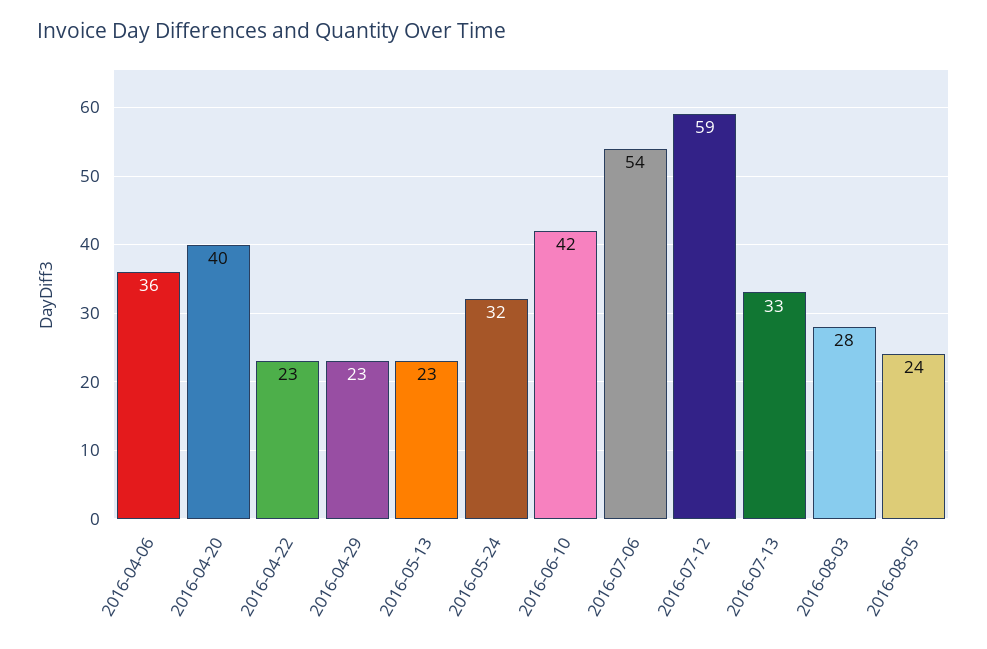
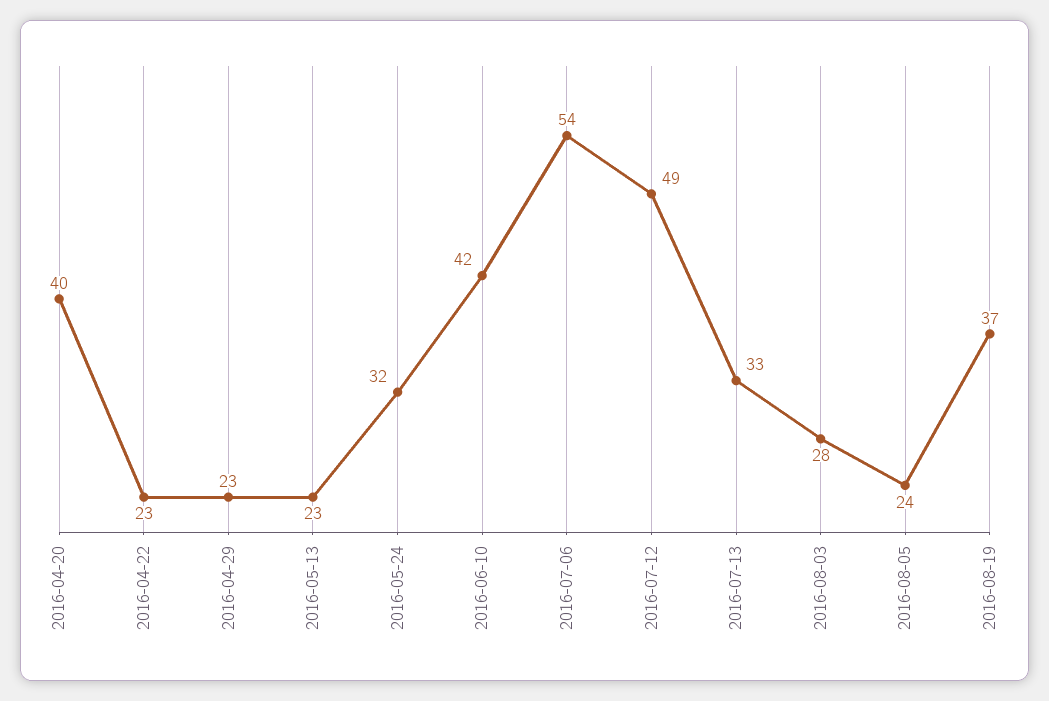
2016-04-06: 36 -> none
2016-07-12: 59 -> 49
2016-08-19: none -> 37

